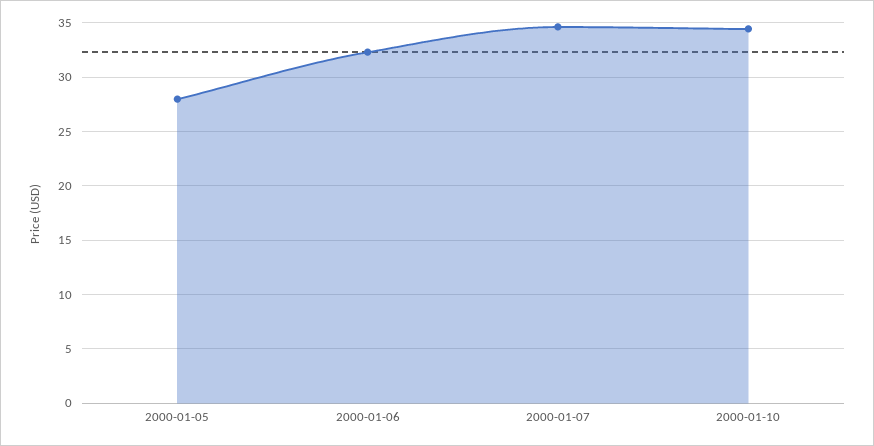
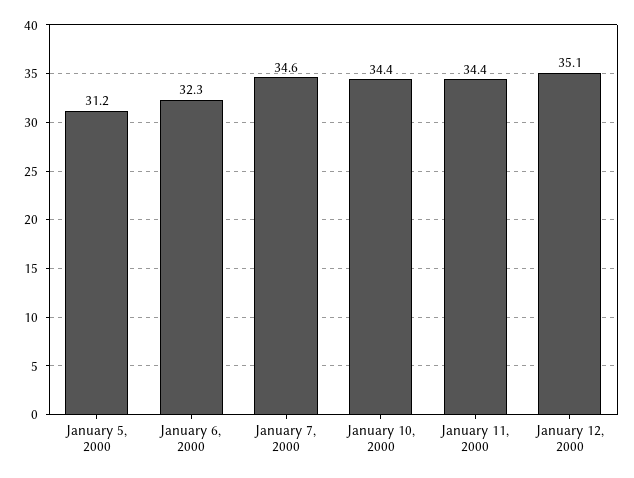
2000-01-05: 28 -> 31.2
January 11, 2000: none -> 34.4
January 12, 2000: none -> 35.1

